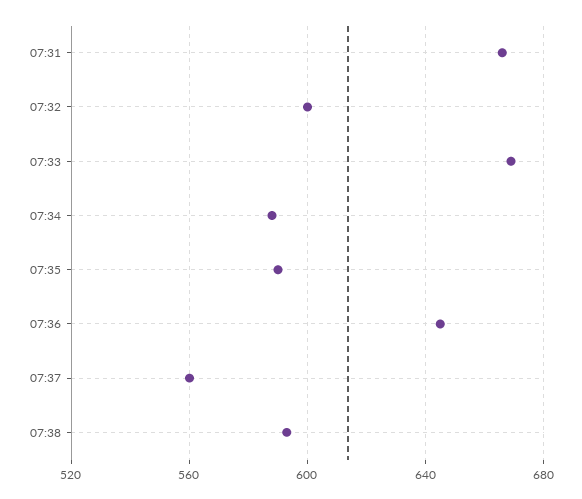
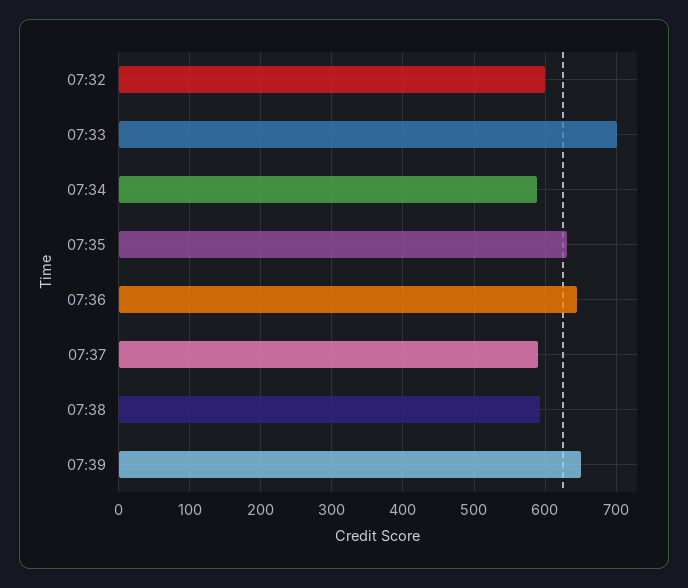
07:31: 665 -> none
07:33: 670 -> 700
07:35: 590 -> 630
07:37: 560 -> 590
07:39: none -> 650

